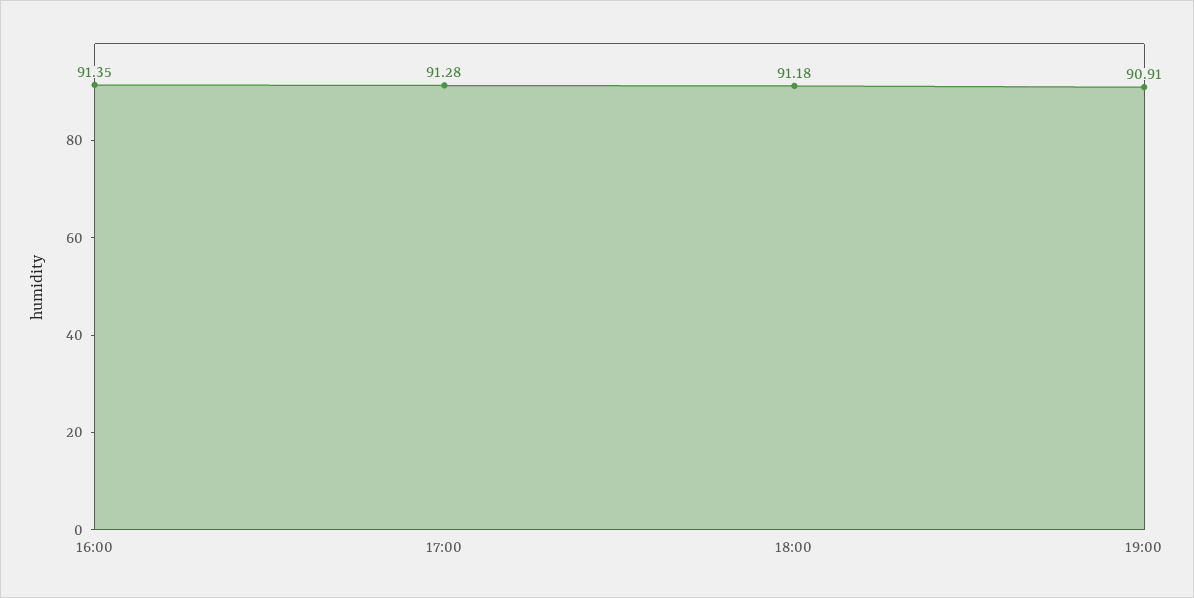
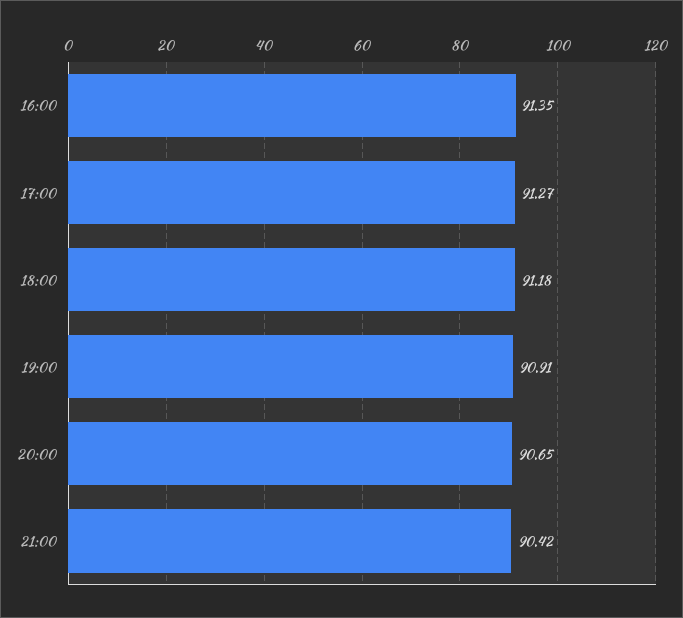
17:00: 91.28 -> 91.27
20:00: none -> 90.65
21:00: none -> 90.42

